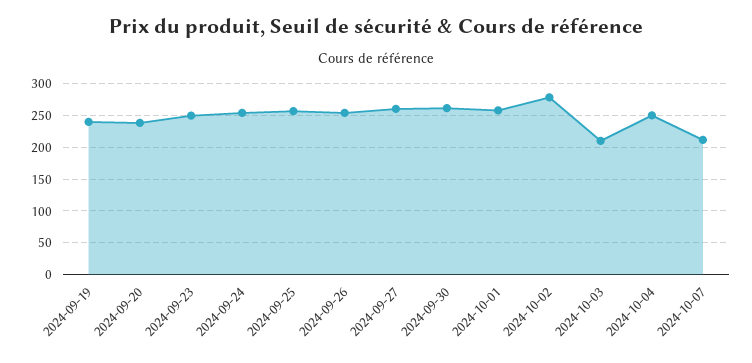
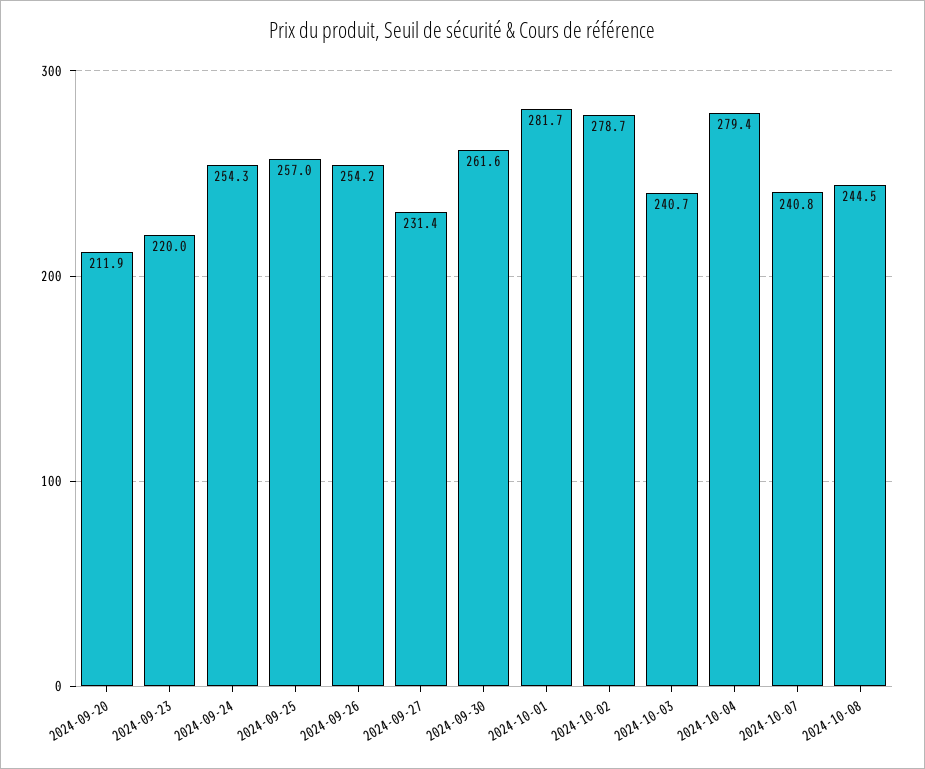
2024-09-19: 240 -> none
2024-09-20: 240 -> 211.9
2024-09-23: 250 -> 220
2024-09-27: 260 -> 231.4
2024-10-01: 260 -> 281.7
2024-10-03: 210 -> 240.7
2024-10-04: 250 -> 279.4
2024-10-07: 210 -> 240.8
2024-10-08: none -> 244.5

